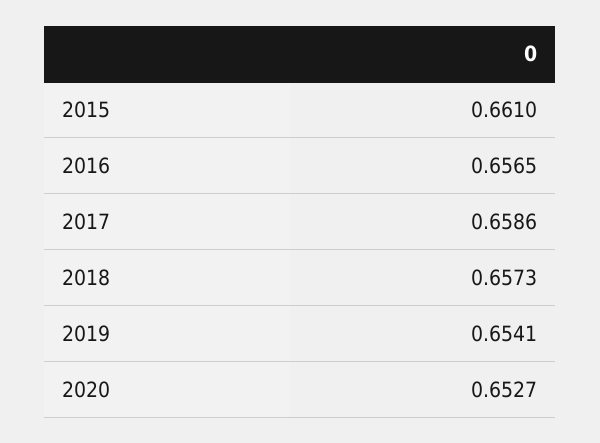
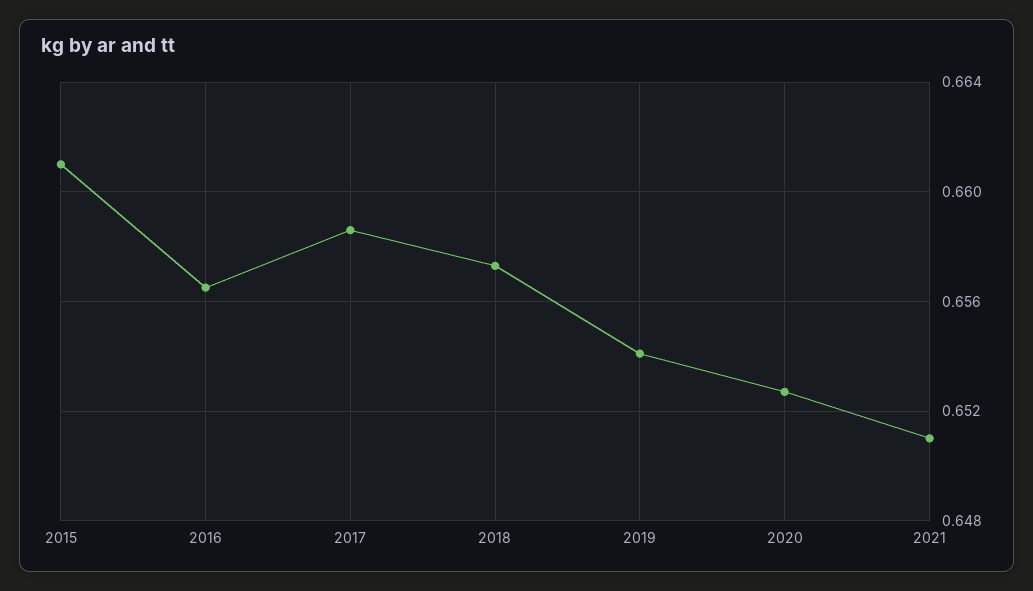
2021: none -> 0.651

